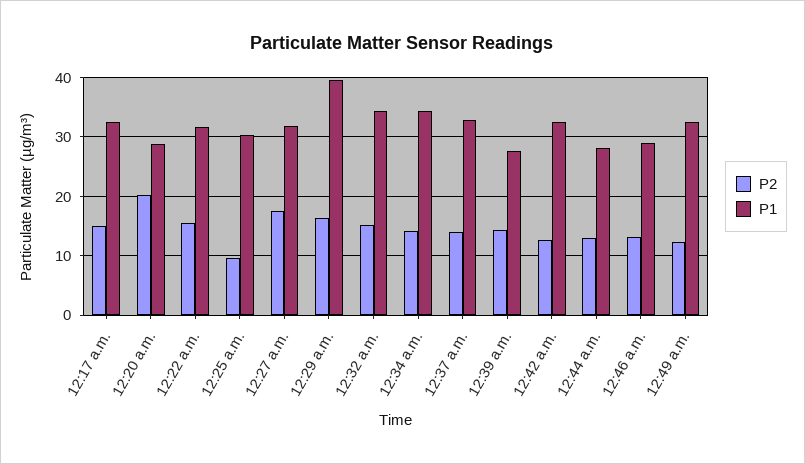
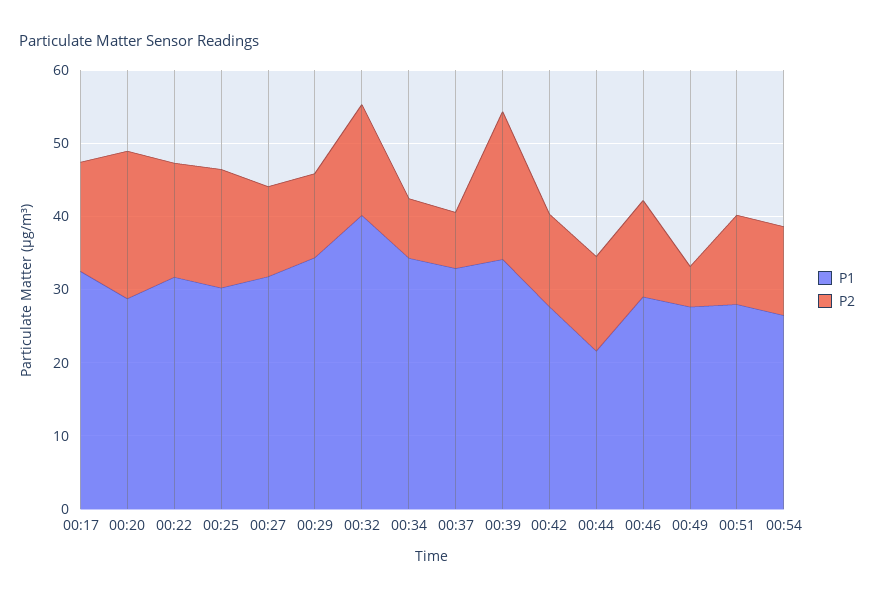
P2, 12:25 a.m.: 10 -> 16
P2, 12:27 a.m.: 18 -> 12
P2, 12:29 a.m.: 16 -> 12
P1, 12:29 a.m.: 40 -> 34
P1, 12:32 a.m.: 34 -> 40
P2, 12:34 a.m.: 14 -> 8
P2, 12:37 a.m.: 14 -> 8
P2, 12:39 a.m.: 14 -> 20
P1, 12:39 a.m.: 28 -> 34
P1, 12:42 a.m.: 32 -> 28
P1, 12:44 a.m.: 28 -> 22
P2, 12:49 a.m.: 12 -> 6
P1, 12:49 a.m.: 32 -> 28
P1, 00:51: none -> 28
P2, 00:51: none -> 12
P1, 00:54: none -> 26
P2, 00:54: none -> 12

